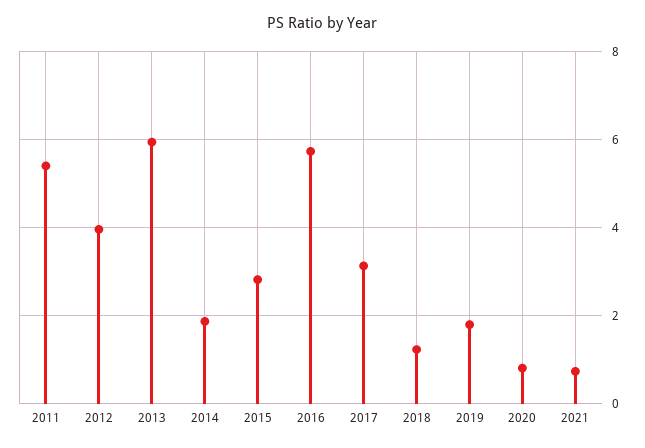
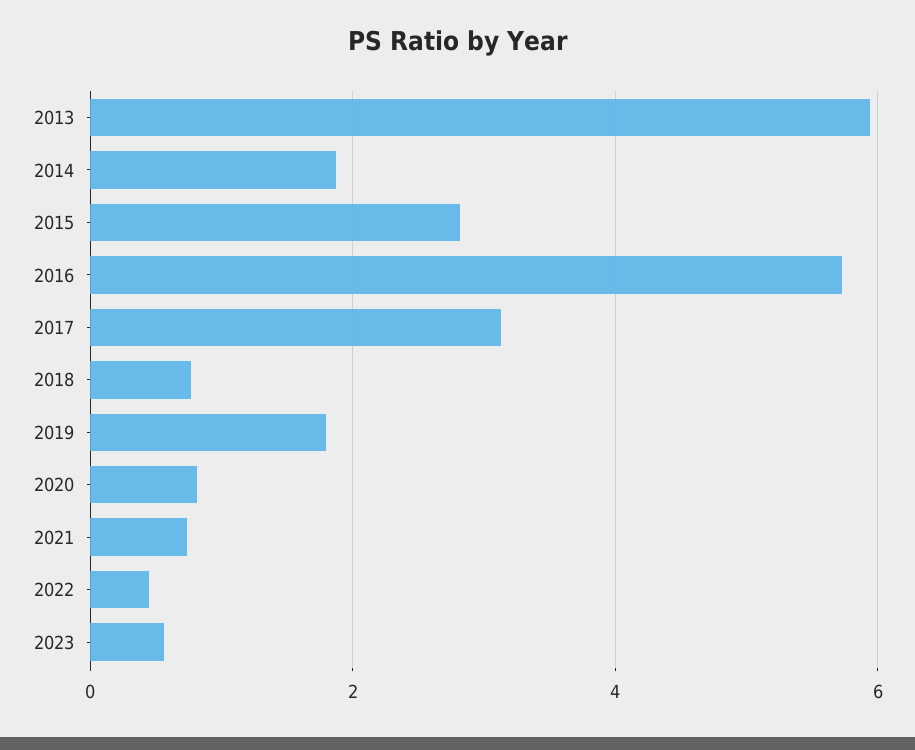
2011: 5.4 -> none
2012: 4 -> none
2018: 1.2 -> 0.8
2022: none -> 0.4
2023: none -> 0.6

